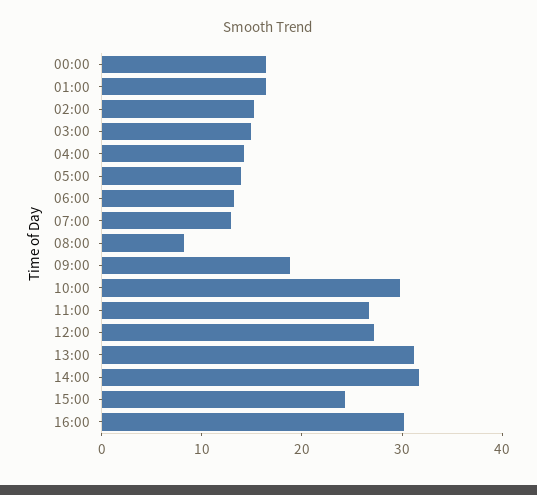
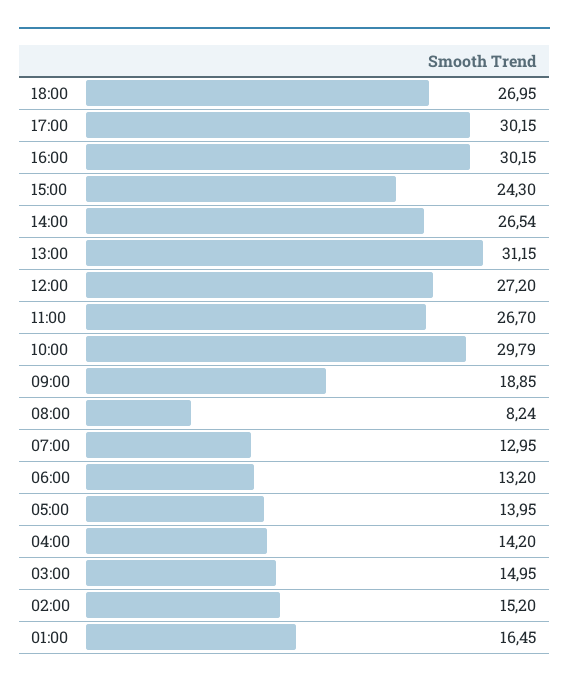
00:00: 16 -> none
14:00: 32 -> 26.54
18:00: none -> 26.95
17:00: none -> 30.15

